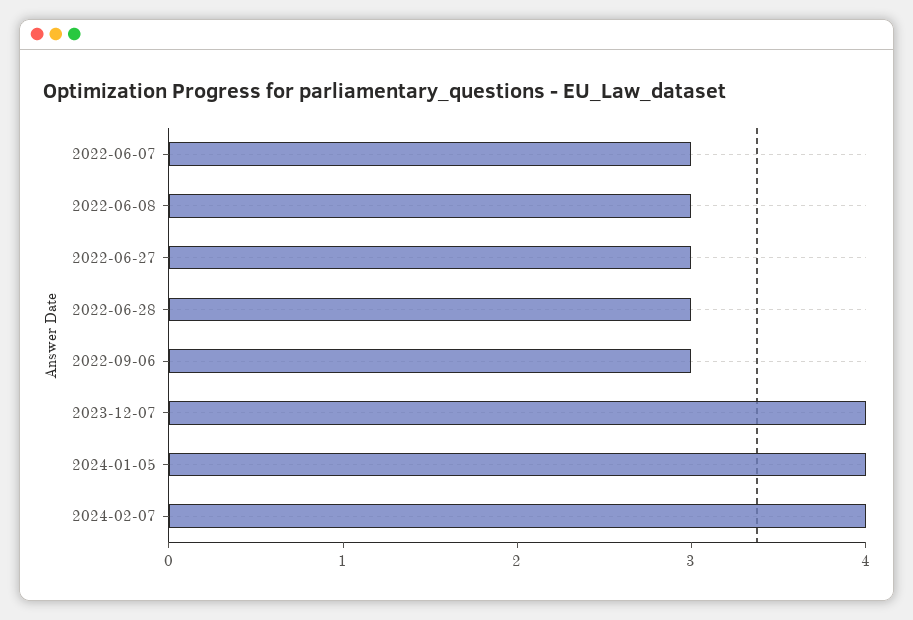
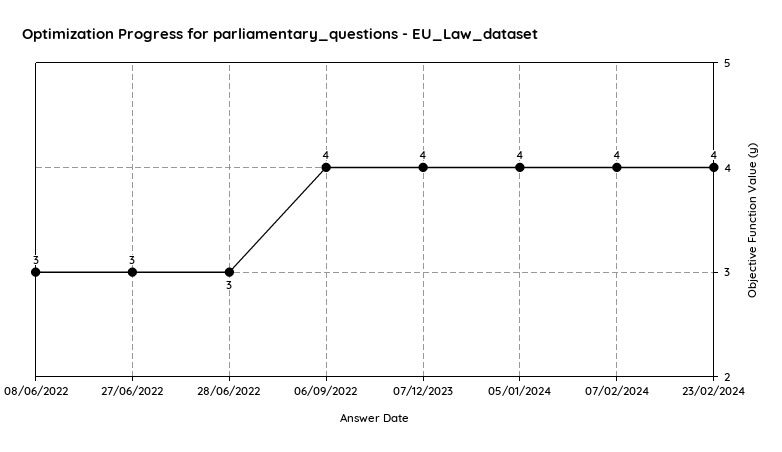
2022-06-07: 3 -> none
2022-09-06: 3 -> 4
23/02/2024: none -> 4

